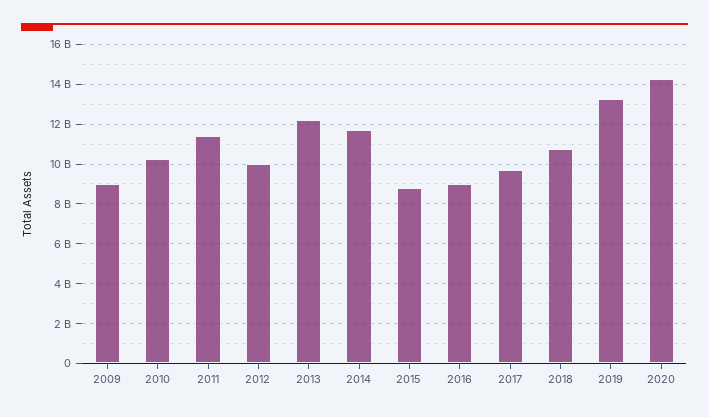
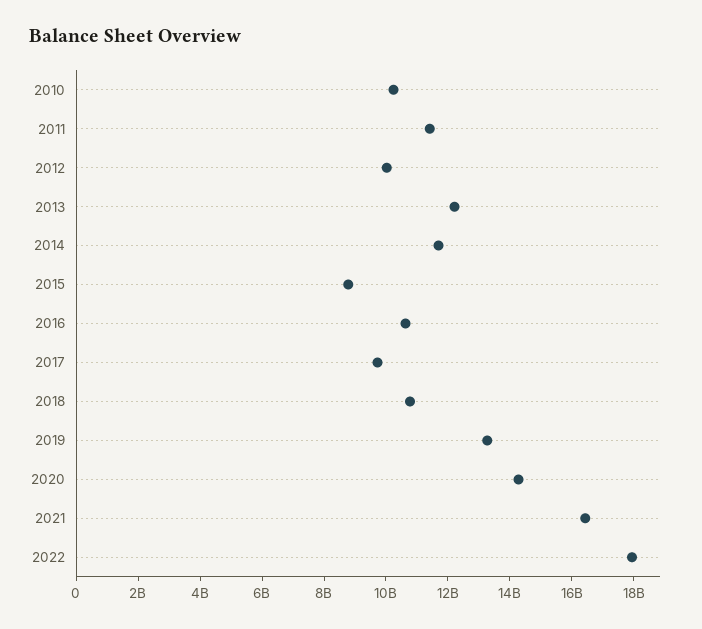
2009: 9000000000 -> none
2016: 9000000000 -> 10500000000
2021: none -> 16500000000
2022: none -> 18000000000

